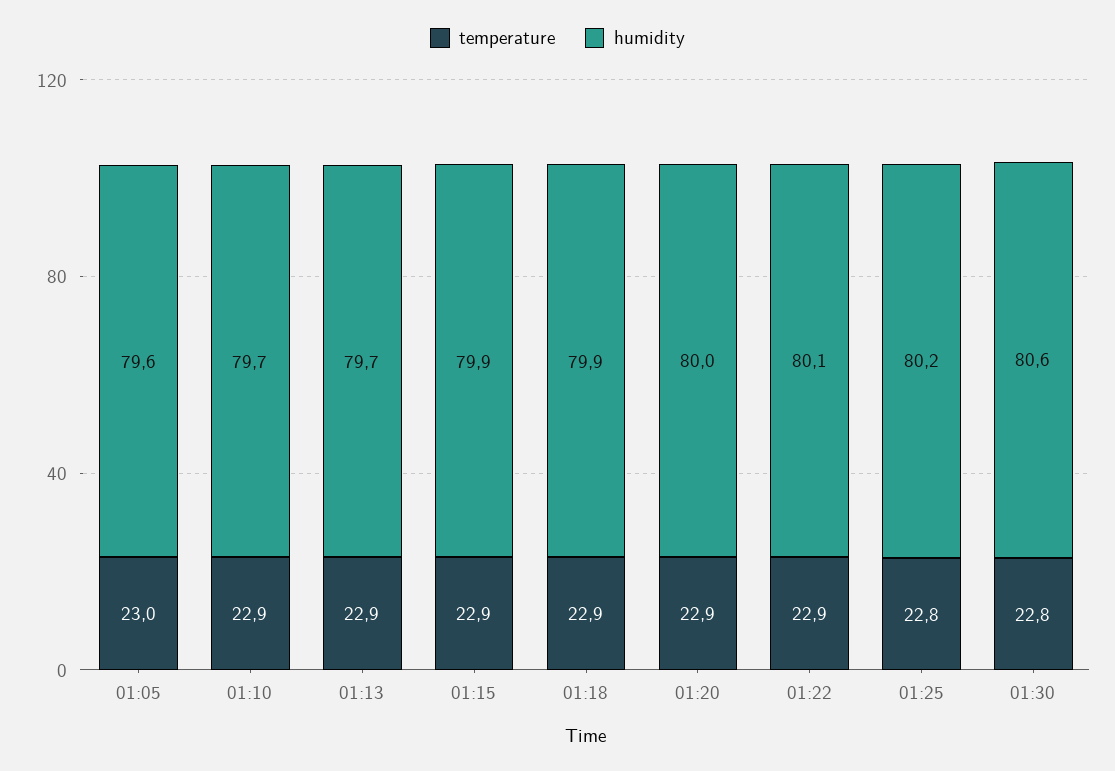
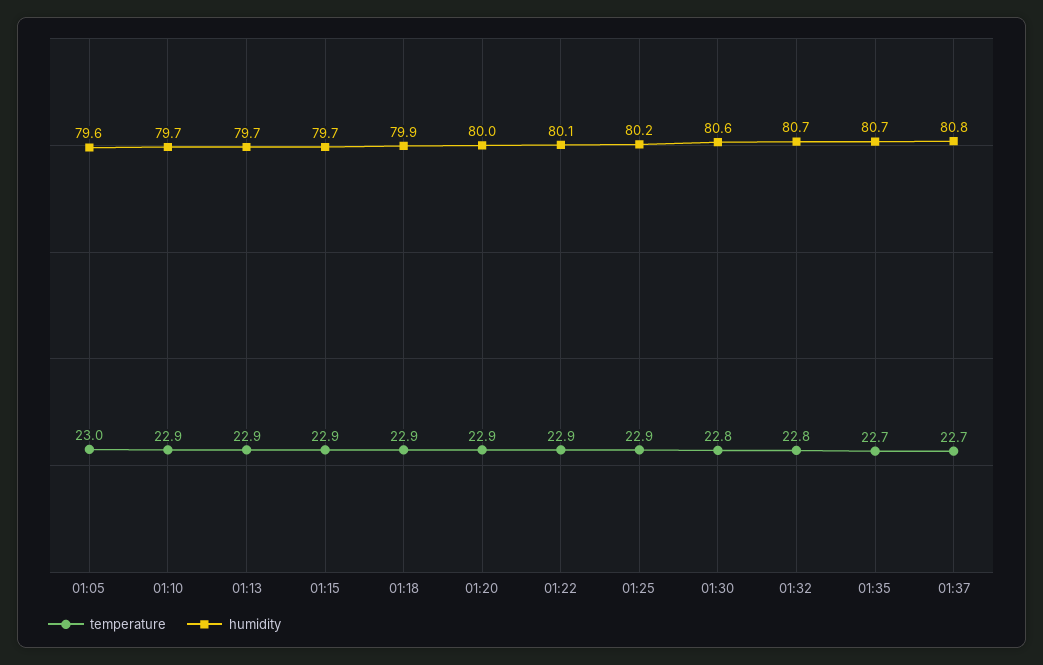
humidity, 01:15: 79.9 -> 79.7
temperature, 01:25: 22.8 -> 22.9
temperature, 01:32: none -> 22.8
humidity, 01:32: none -> 80.7
temperature, 01:35: none -> 22.7
humidity, 01:35: none -> 80.7
temperature, 01:37: none -> 22.7
humidity, 01:37: none -> 80.8

